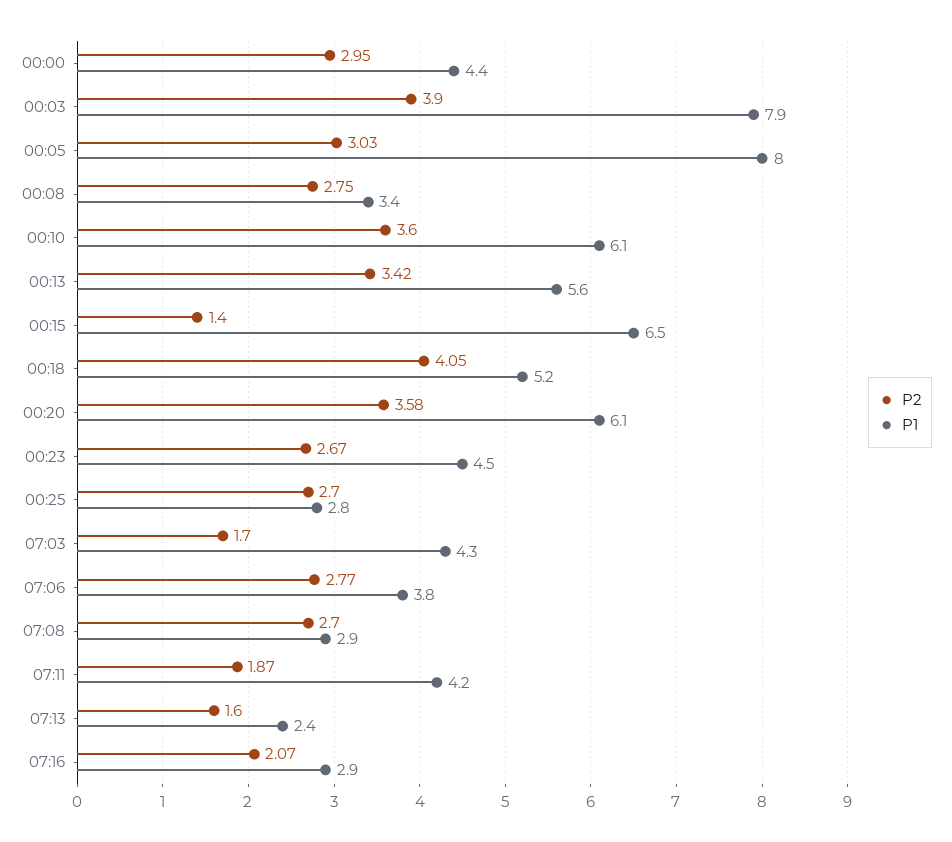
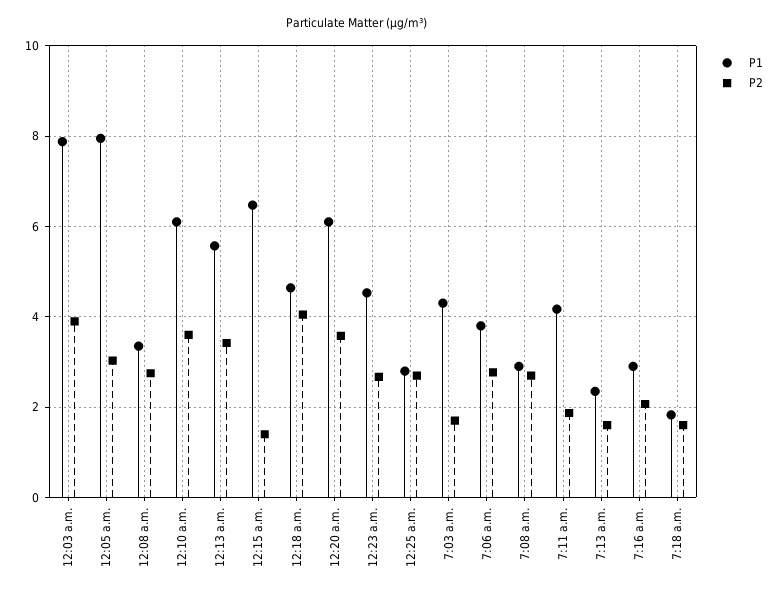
P2, 00:00: 2.95 -> none
P1, 00:00: 4.4 -> none
P1, 00:18: 5.2 -> 4.6
P1, 7:18 a.m.: none -> 1.8
P2, 7:18 a.m.: none -> 1.6

